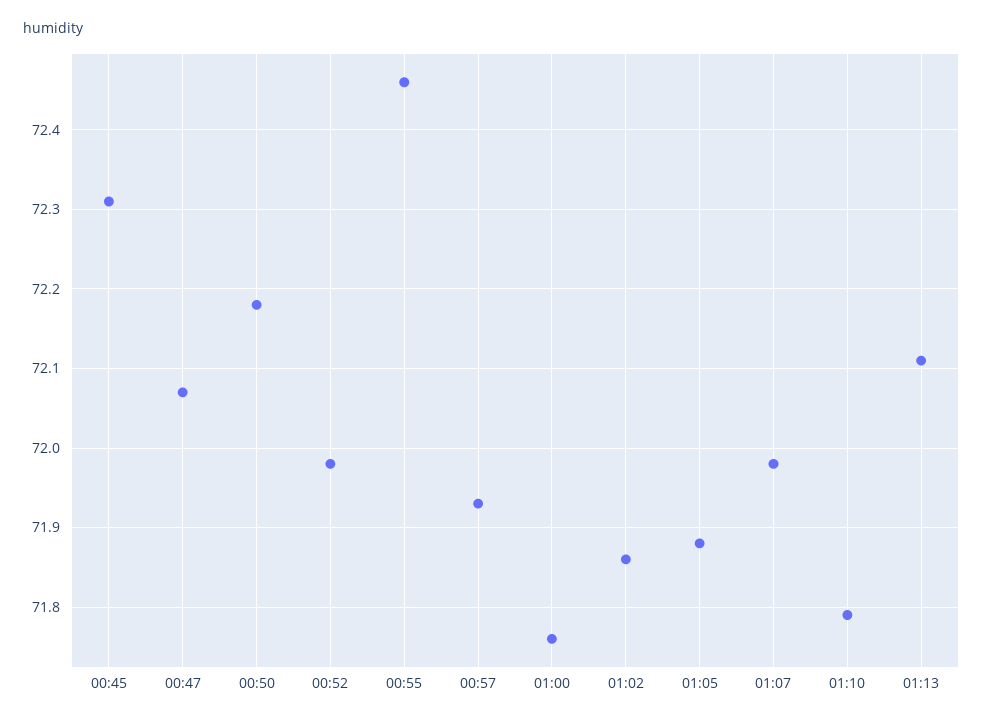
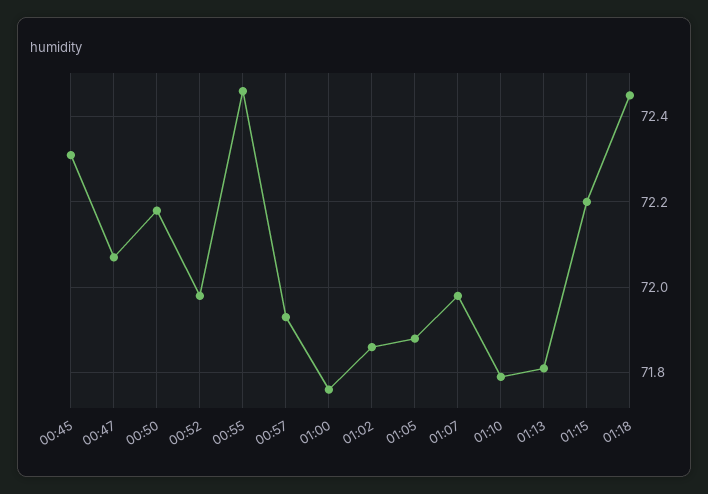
01:13: 72.11 -> 71.8
01:15: none -> 72.2
01:18: none -> 72.45

